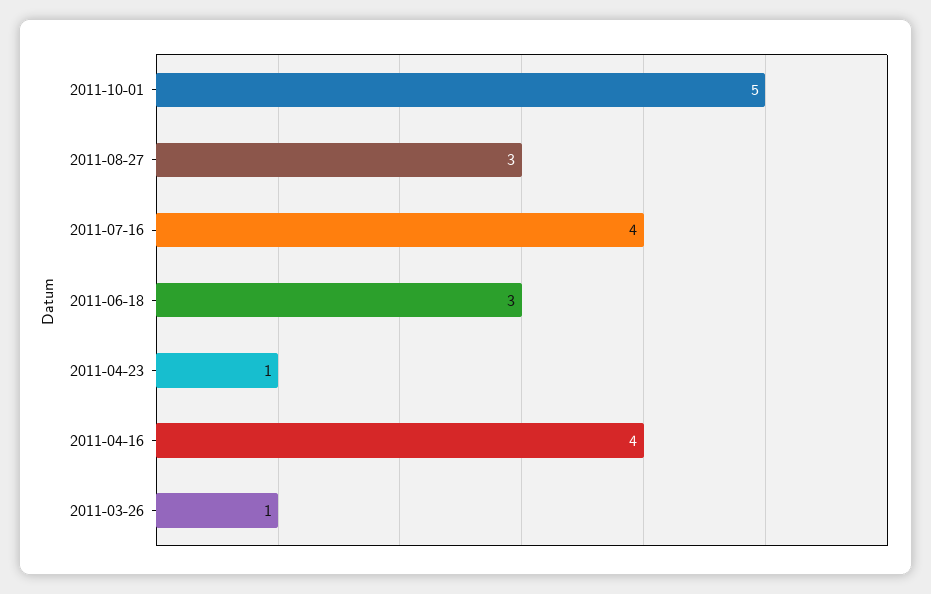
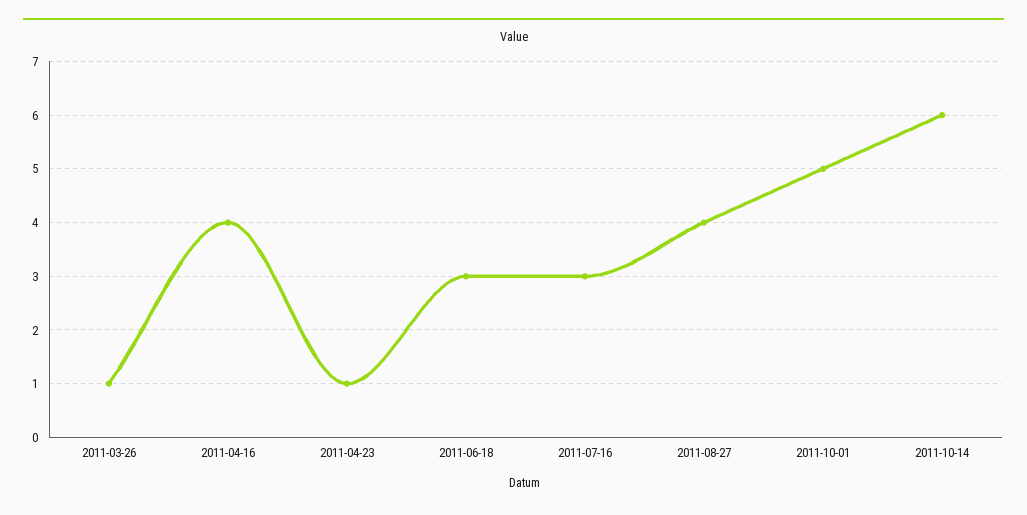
2011-08-27: 3 -> 4
2011-07-16: 4 -> 3
2011-10-14: none -> 6

